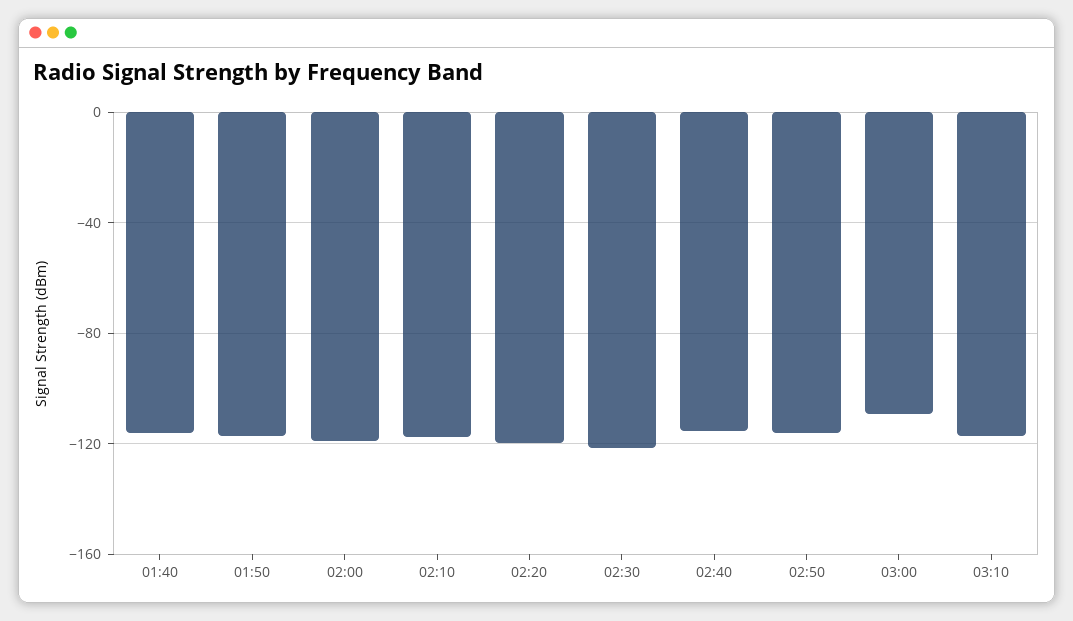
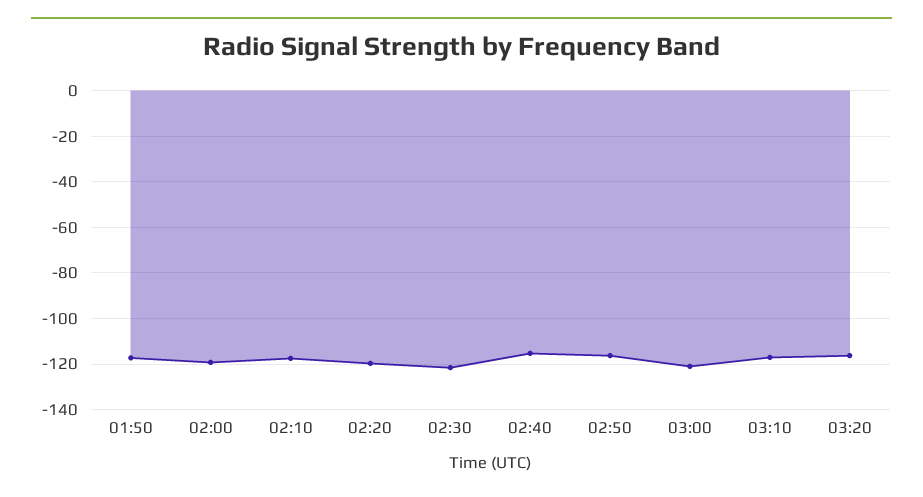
01:40: -115 -> none
03:00: -110 -> -120
03:20: none -> -115

